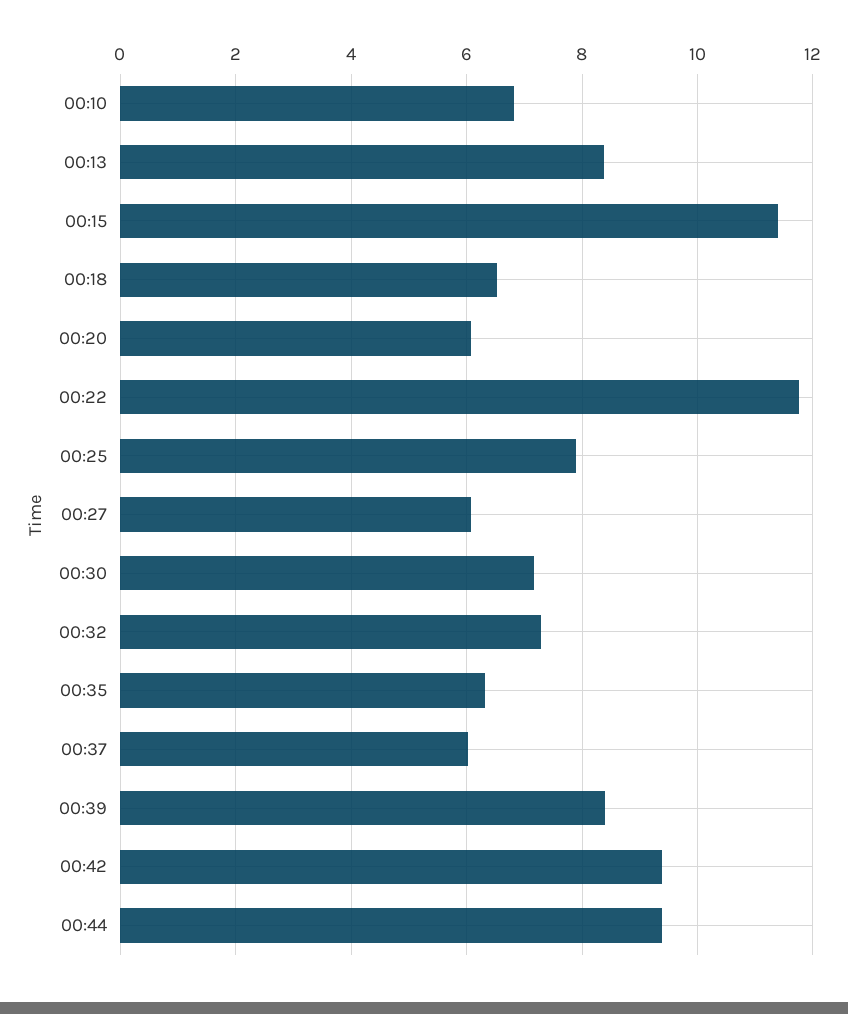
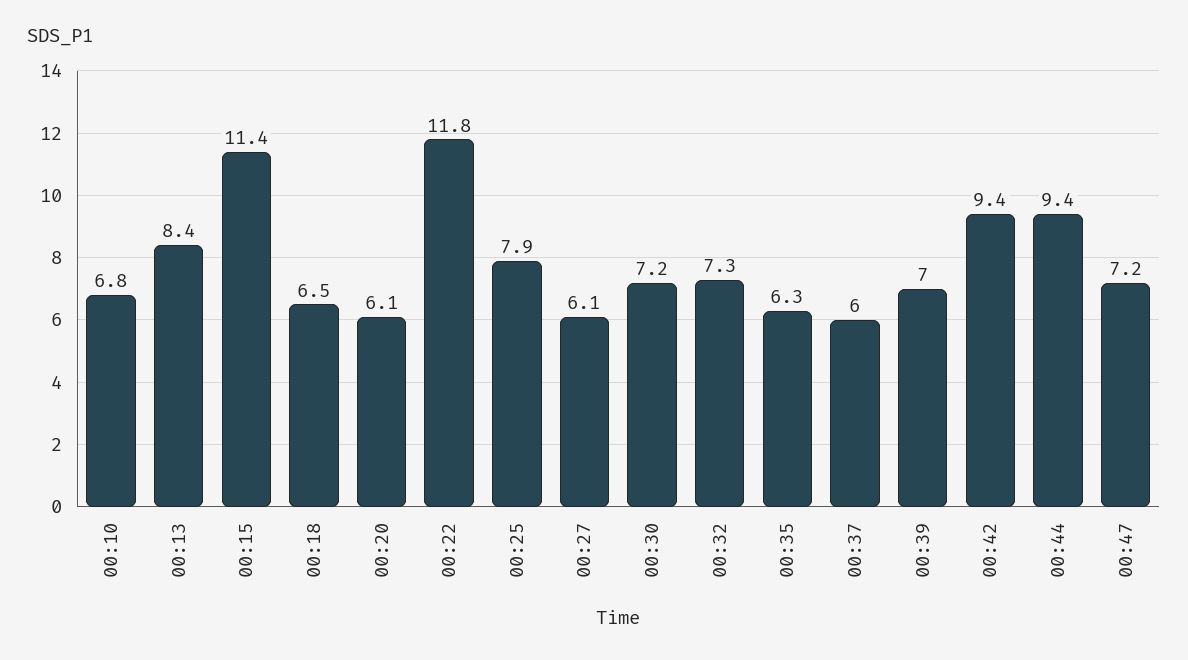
00:39: 8.4 -> 7
00:47: none -> 7.2

